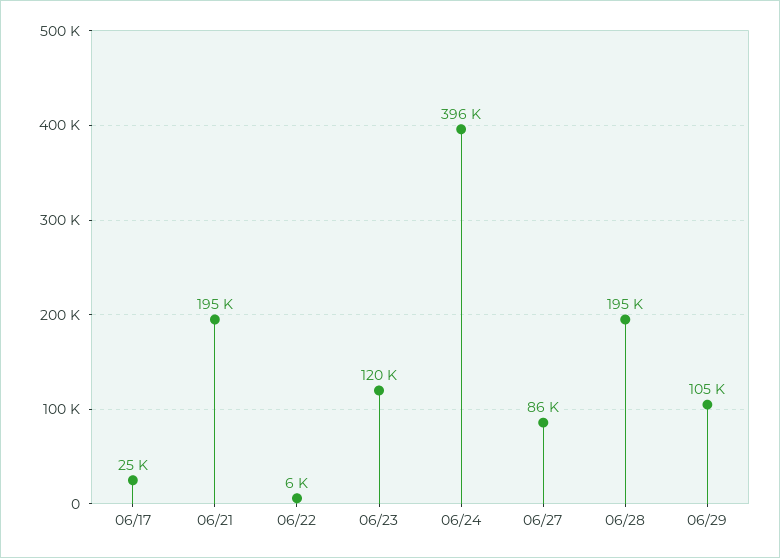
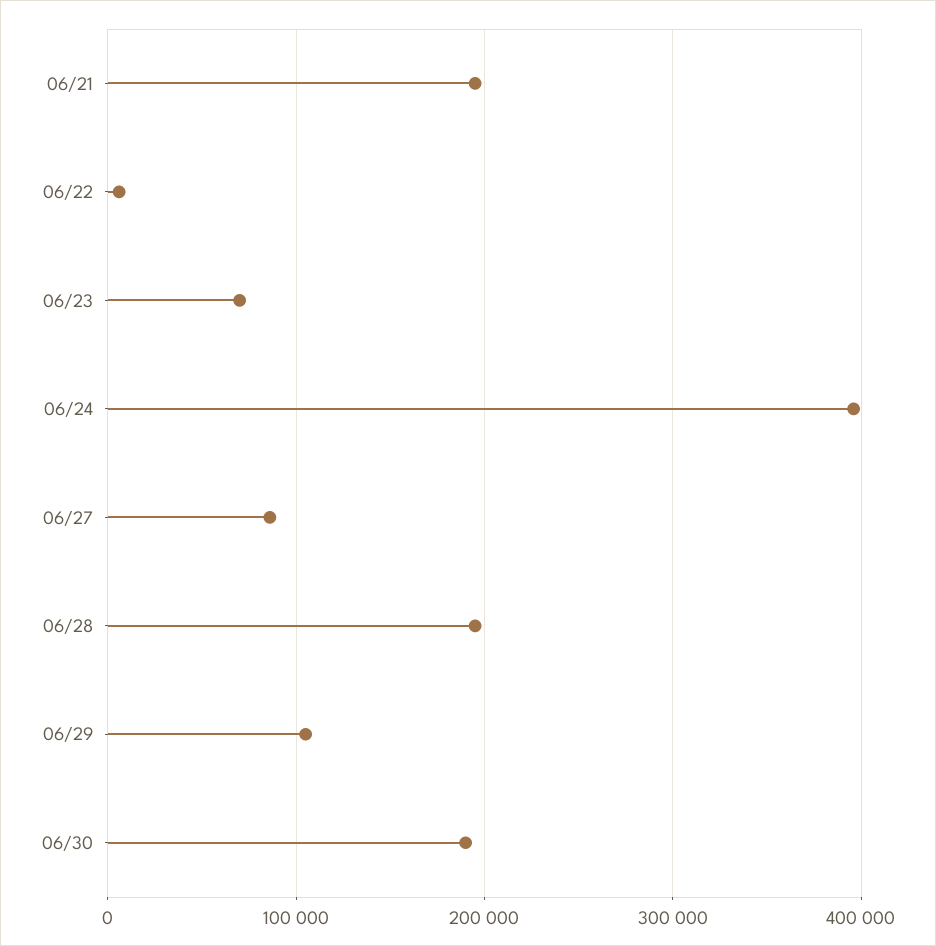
06/17: 25000 -> none
06/23: 120000 -> 70000
06/30: none -> 190000

